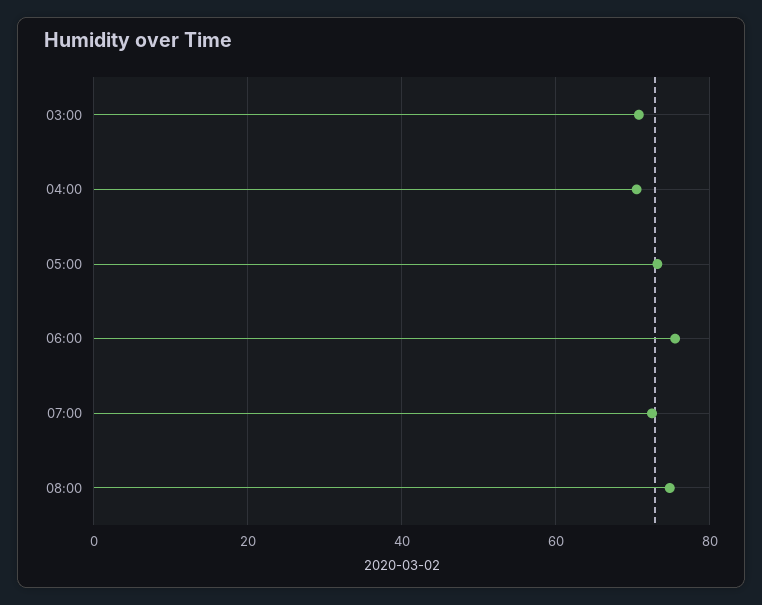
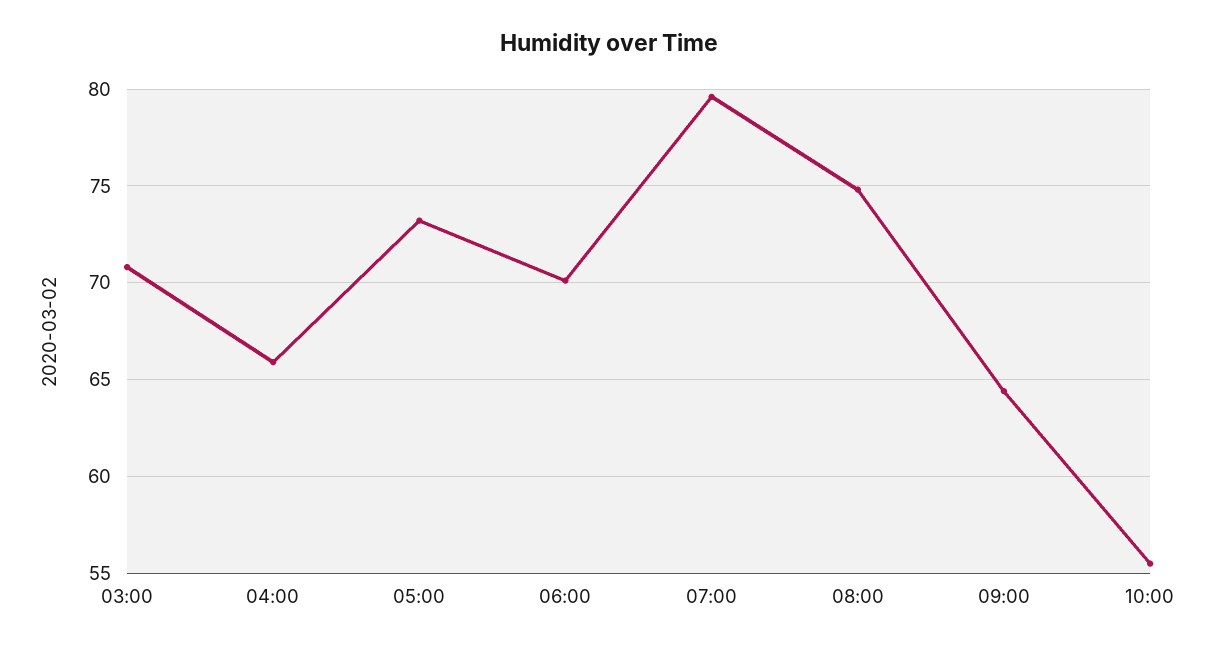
04:00: 70 -> 66
06:00: 76 -> 70
07:00: 72 -> 79.5
09:00: none -> 64.5
10:00: none -> 55.5

